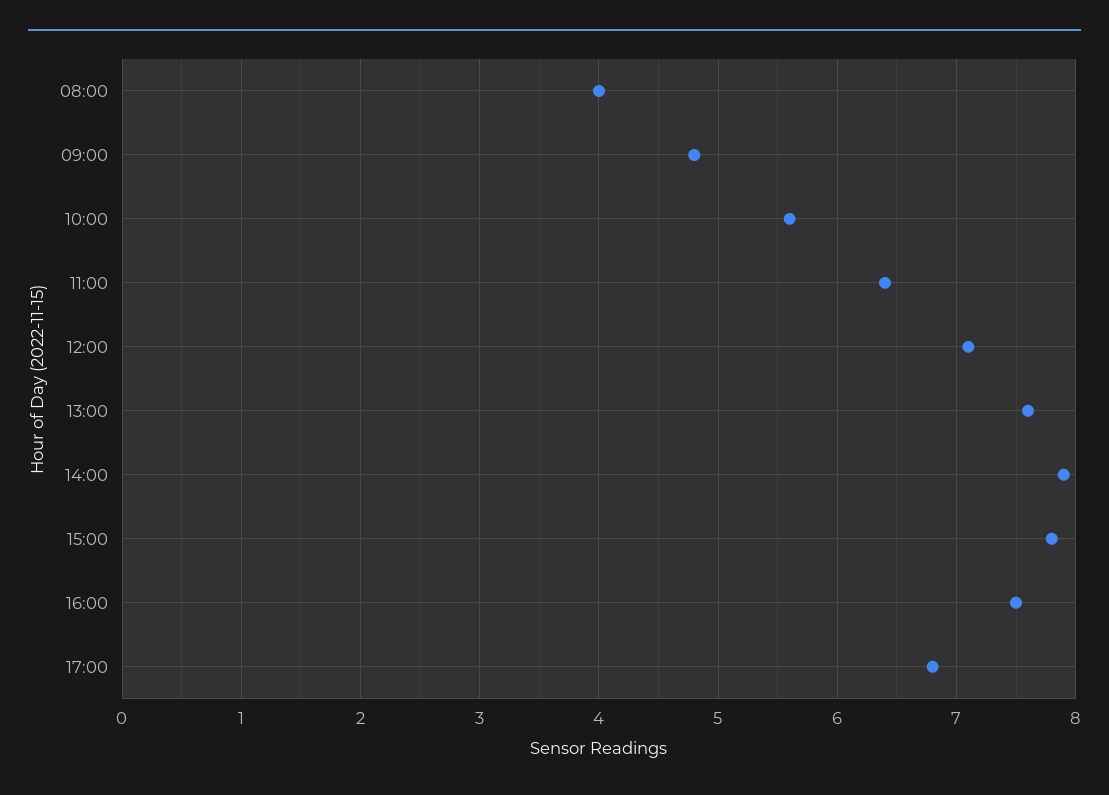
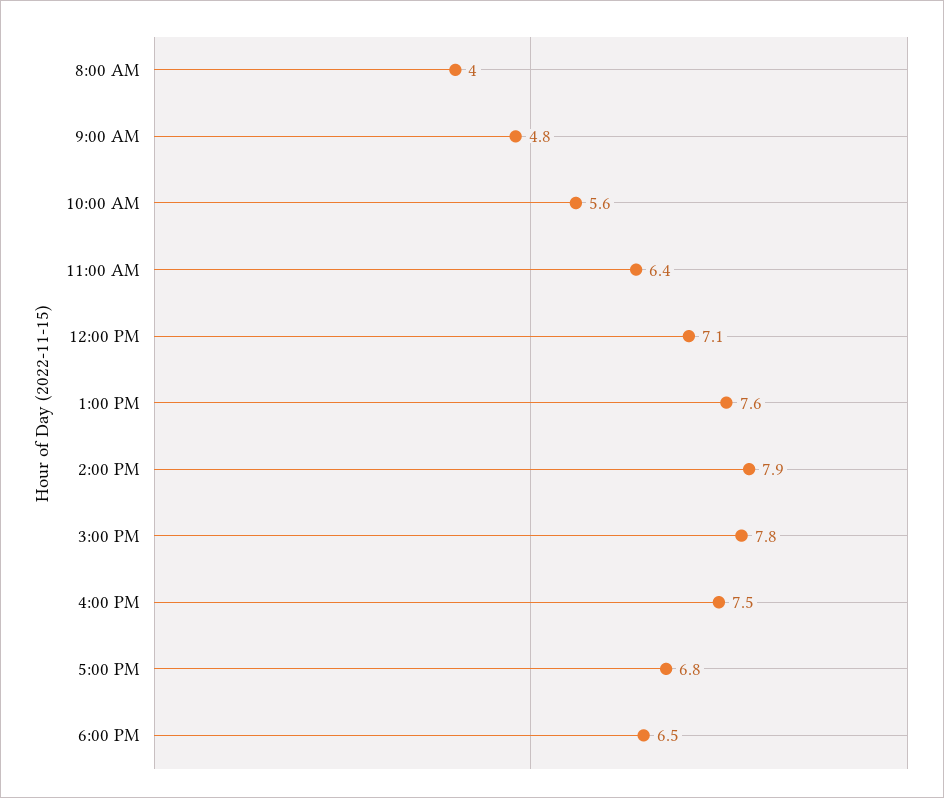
6:00 PM: none -> 6.5

